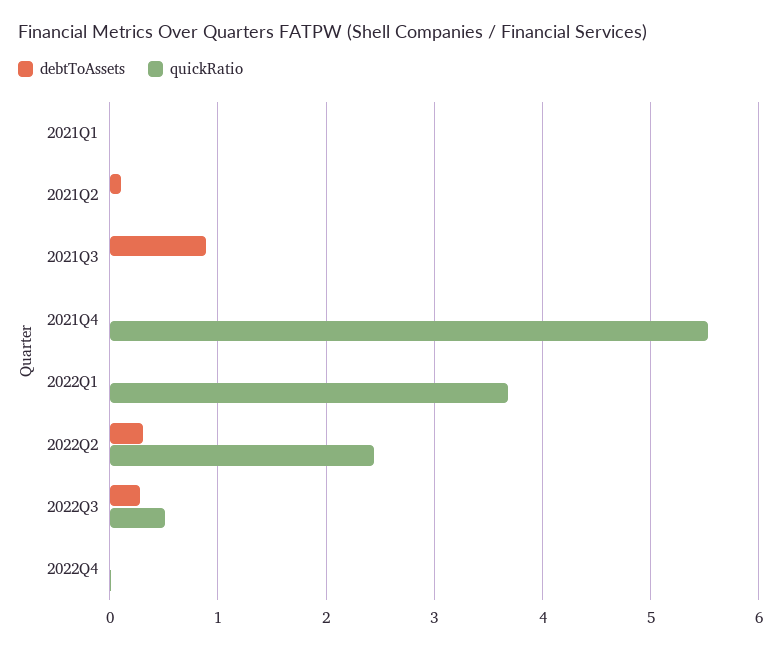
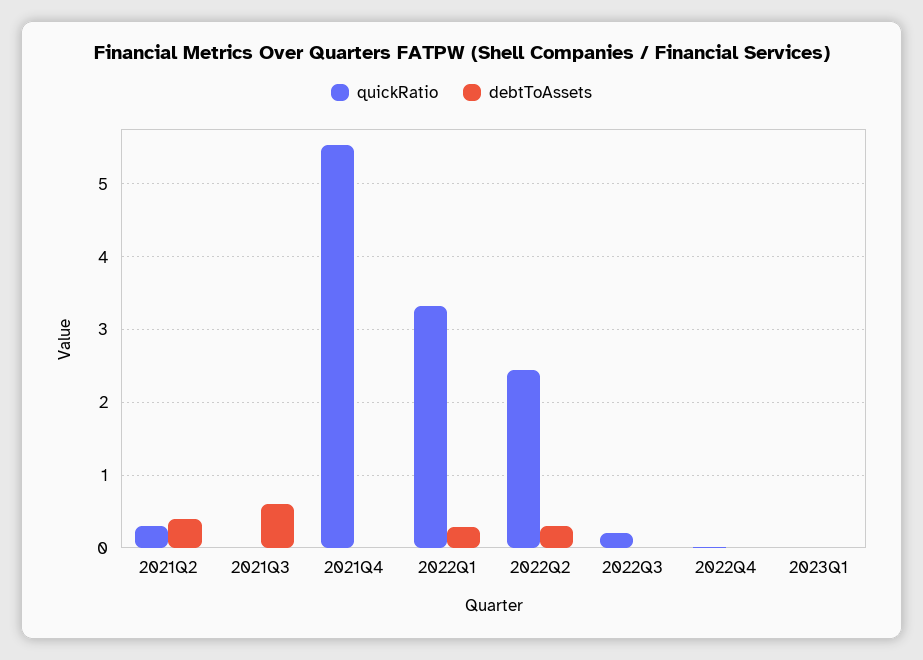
debtToAssets, 2021Q1: 0 -> none
quickRatio, 2021Q1: 0 -> none
debtToAssets, 2021Q2: 0.1 -> 0.4
quickRatio, 2021Q2: 0 -> 0.3
debtToAssets, 2021Q3: 0.9 -> 0.6
debtToAssets, 2022Q1: 0 -> 0.3
quickRatio, 2022Q1: 3.7 -> 3.3
debtToAssets, 2022Q3: 0.3 -> 0
quickRatio, 2022Q3: 0.5 -> 0.2
quickRatio, 2023Q1: none -> 0
debtToAssets, 2023Q1: none -> 0

